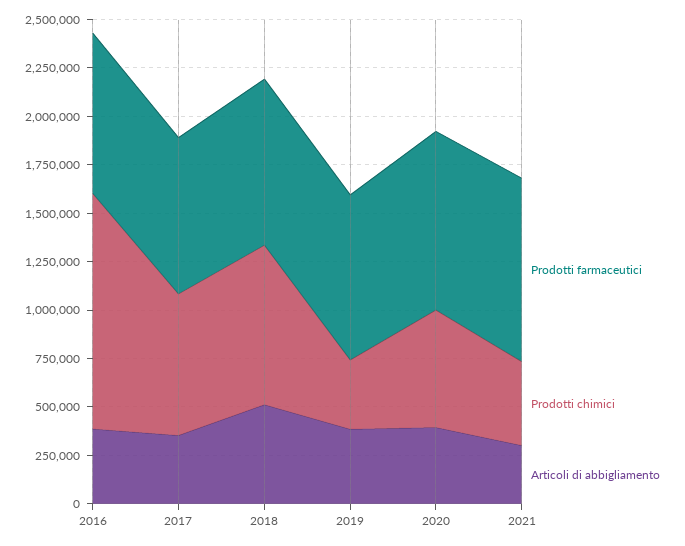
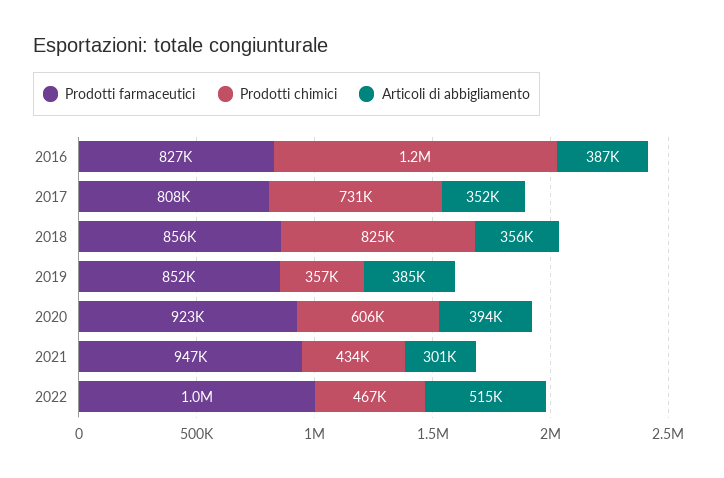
Articoli di abbigliamento, 2018: 500000 -> 356000
Prodotti farmaceutici, 2022: none -> 1000000
Prodotti chimici, 2022: none -> 467000
Articoli di abbigliamento, 2022: none -> 515000

